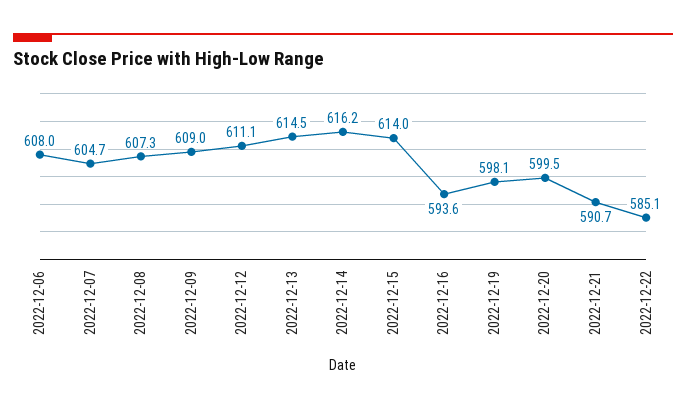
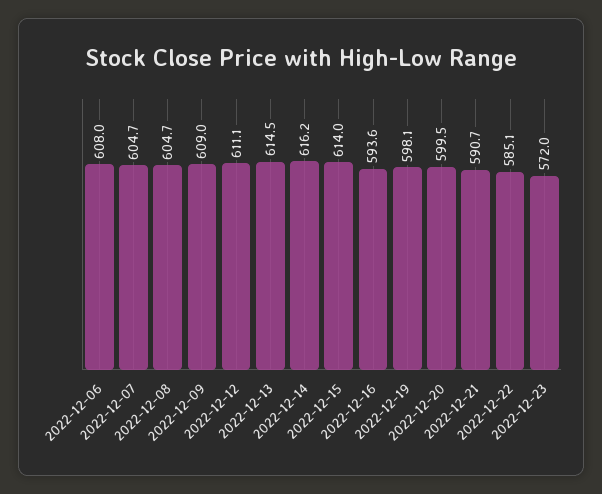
2022-12-08: 607.3 -> 604.7
2022-12-23: none -> 572

